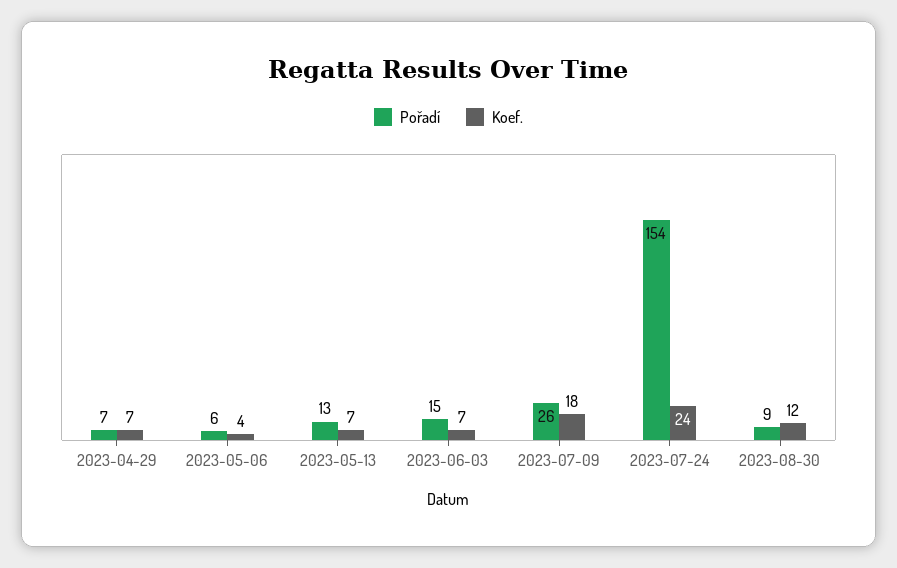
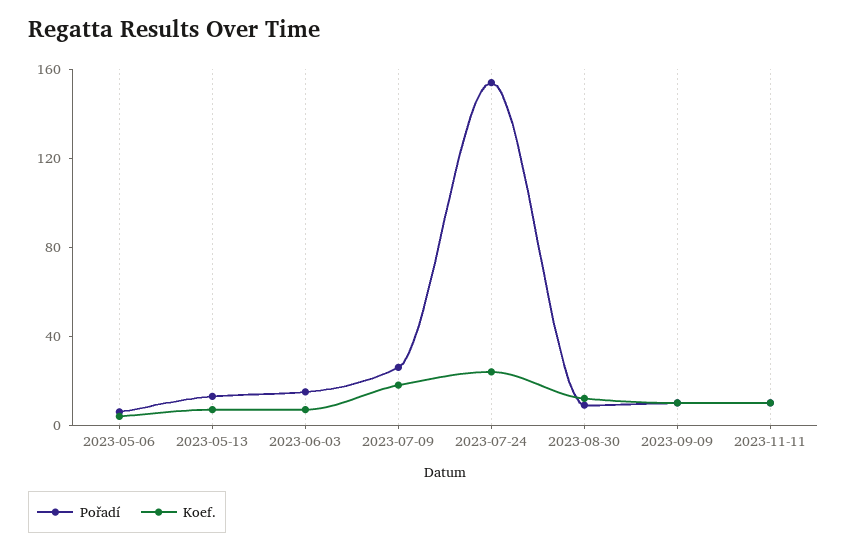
Pořadí, 2023-04-29: 7 -> none
Koef., 2023-04-29: 7 -> none
Pořadí, 2023-09-09: none -> 10
Koef., 2023-09-09: none -> 10
Pořadí, 2023-11-11: none -> 10
Koef., 2023-11-11: none -> 10

